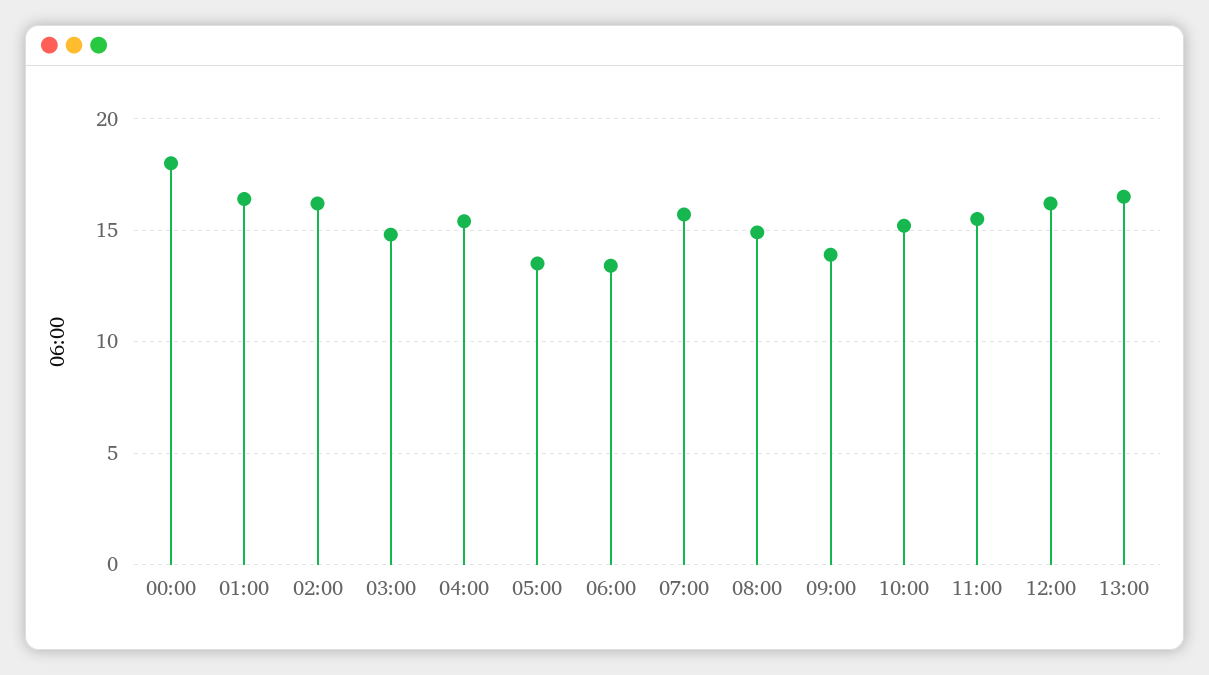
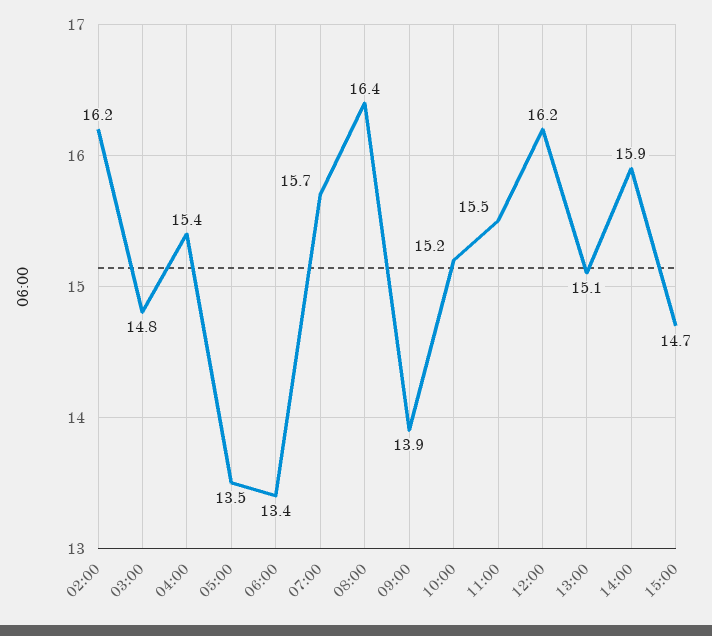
00:00: 18 -> none
01:00: 16.5 -> none
08:00: 15 -> 16.4
13:00: 16.5 -> 15.1
14:00: none -> 15.9
15:00: none -> 14.7

